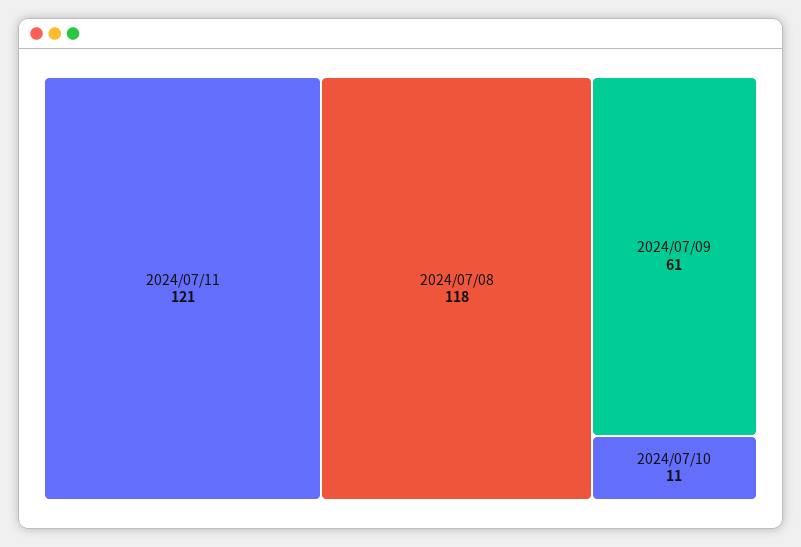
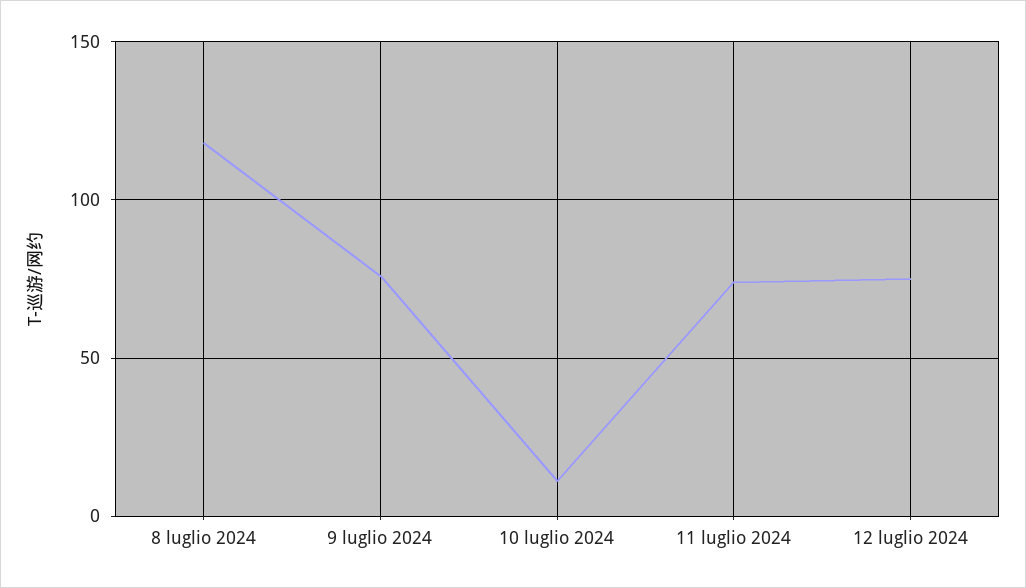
2024/07/11: 121 -> 75
2024/07/09: 61 -> 75
12 luglio 2024: none -> 75

